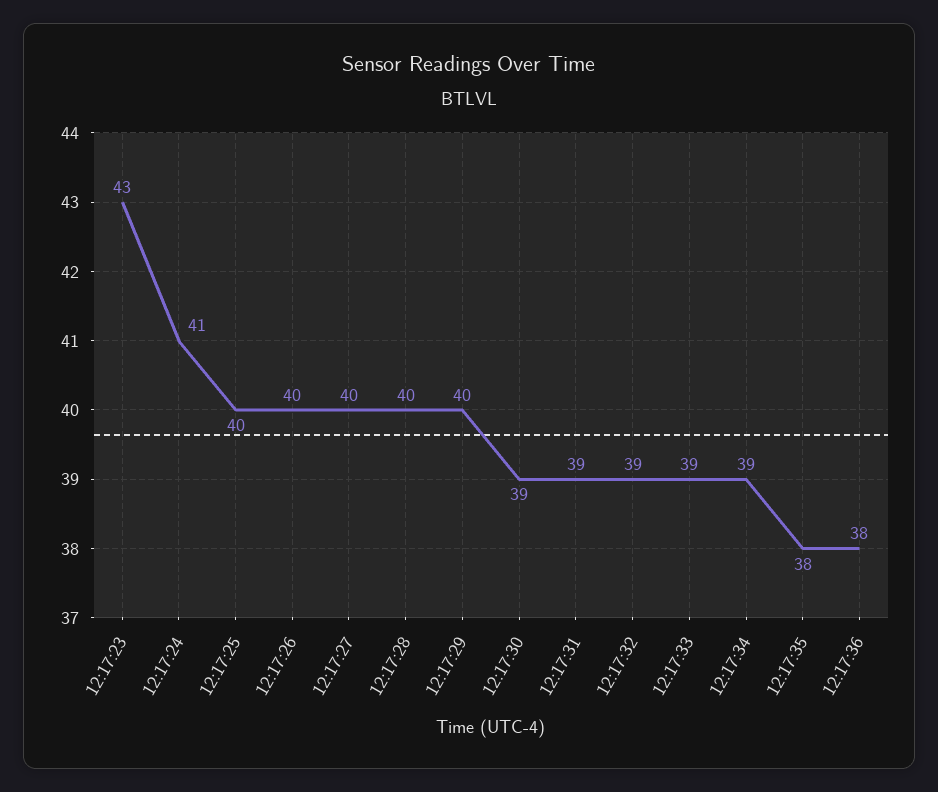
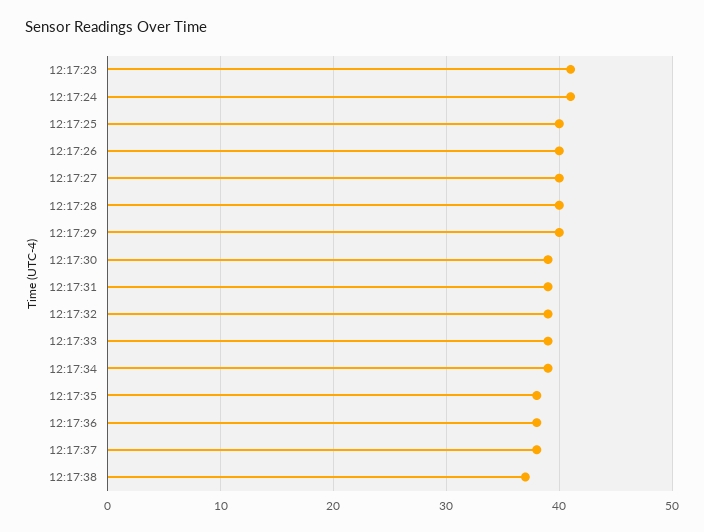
12:17:23: 43 -> 41
12:17:37: none -> 38
12:17:38: none -> 37

